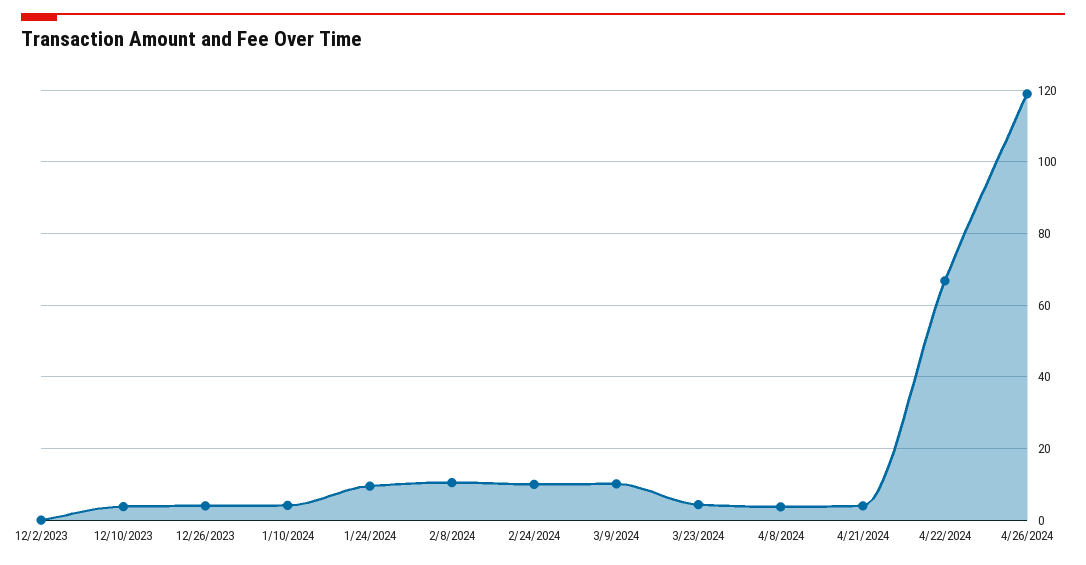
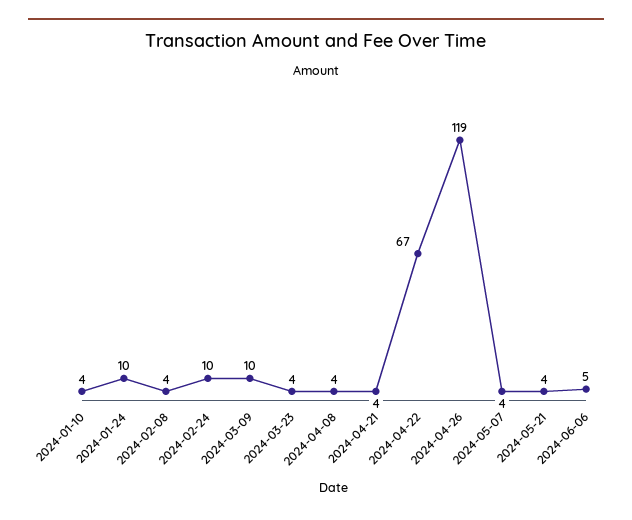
12/2/2023: 0 -> none
12/10/2023: 4 -> none
12/26/2023: 4 -> none
2/8/2024: 10 -> 4
2024-05-07: none -> 4
2024-05-21: none -> 4
2024-06-06: none -> 5

